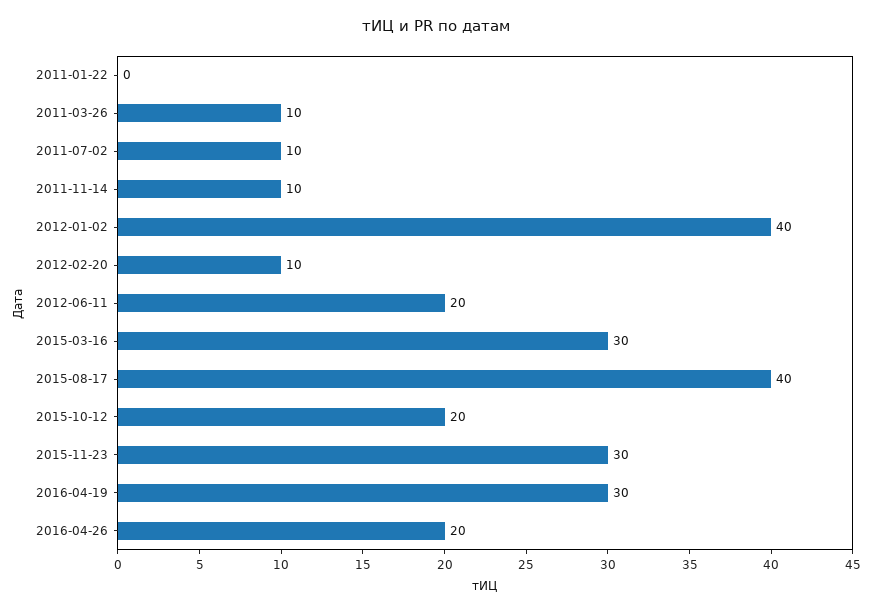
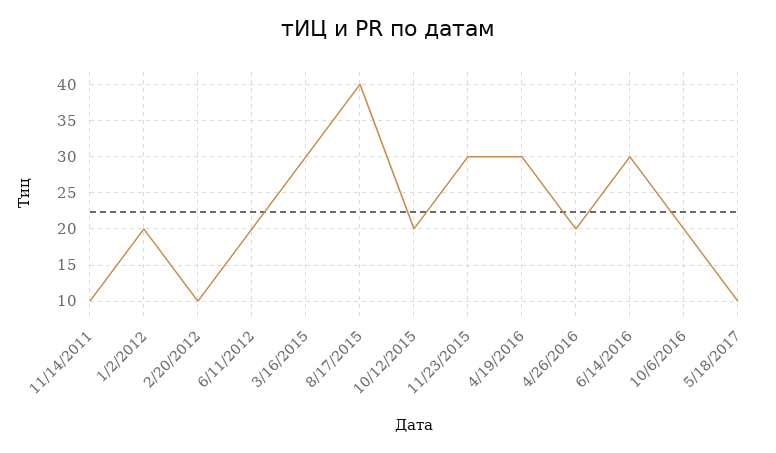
2011-01-22: 0 -> none
2011-03-26: 10 -> none
2011-07-02: 10 -> none
2012-01-02: 40 -> 20
6/14/2016: none -> 30
10/6/2016: none -> 20
5/18/2017: none -> 10

